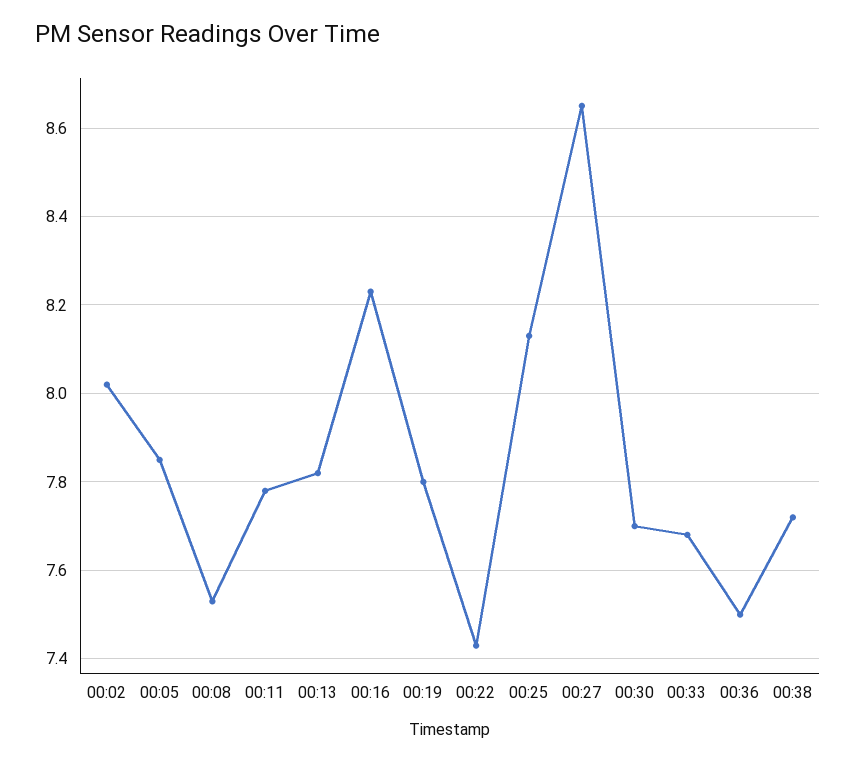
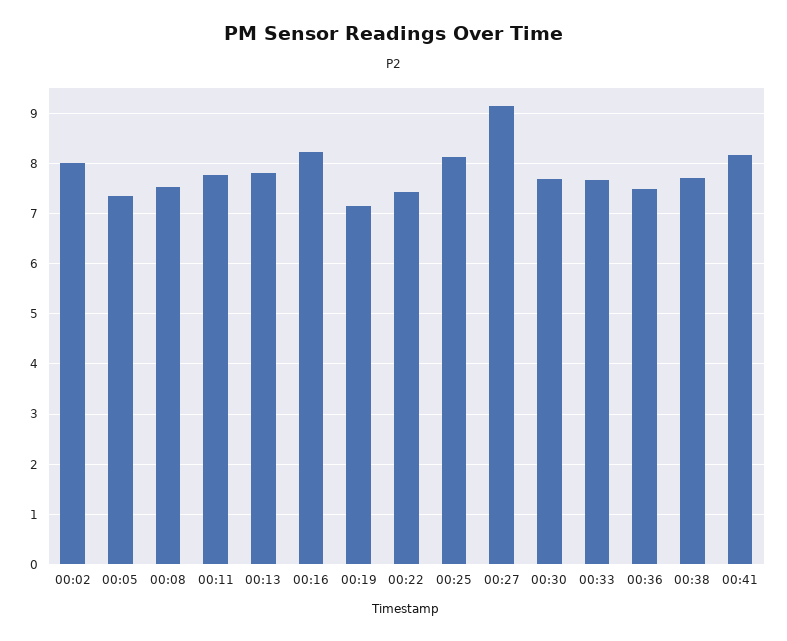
00:05: 7.85 -> 7.4
00:19: 7.8 -> 7.2
00:27: 8.65 -> 9.2
00:41: none -> 8.2

